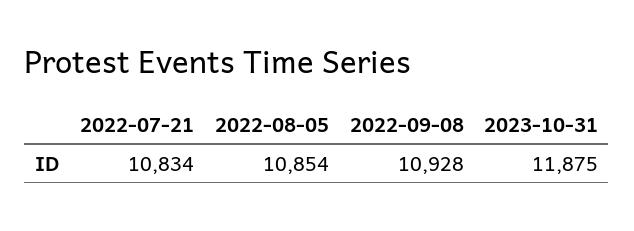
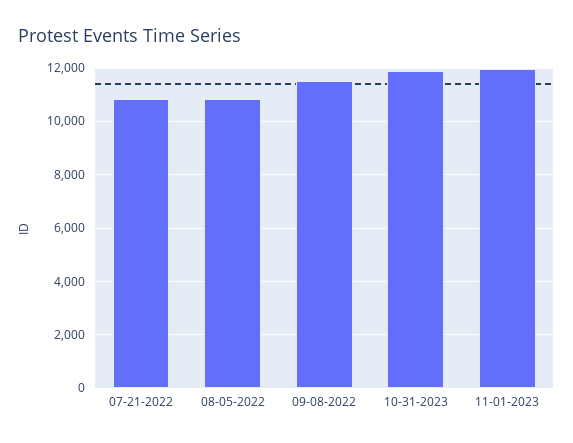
2022-09-08: 10928 -> 11500
11-01-2023: none -> 12000

